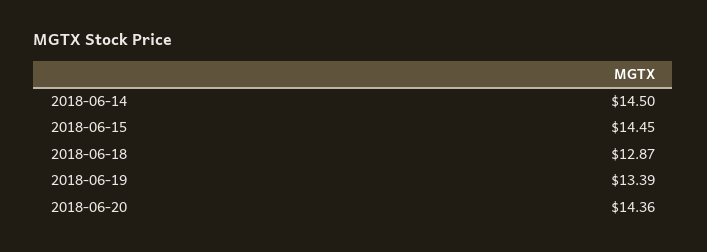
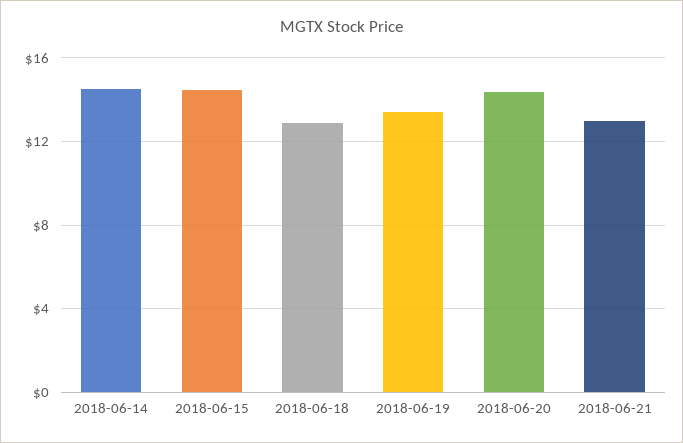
2018-06-21: none -> 13

